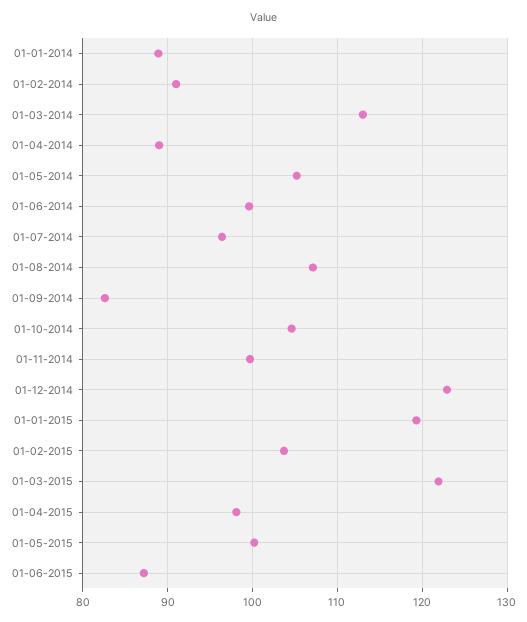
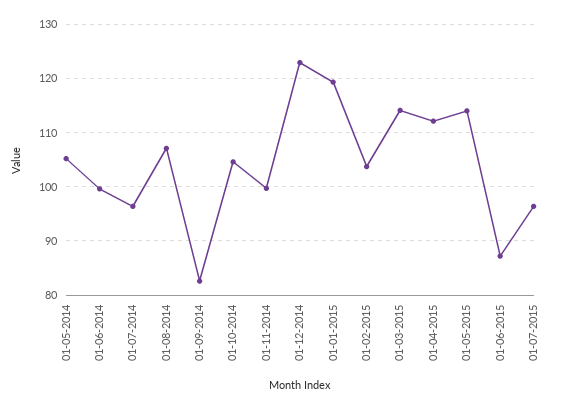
01-01-2014: 89 -> none
01-02-2014: 91 -> none
01-03-2014: 113 -> none
01-04-2014: 89 -> none
01-03-2015: 122 -> 114
01-04-2015: 98 -> 112
01-05-2015: 100 -> 114
01-07-2015: none -> 96

